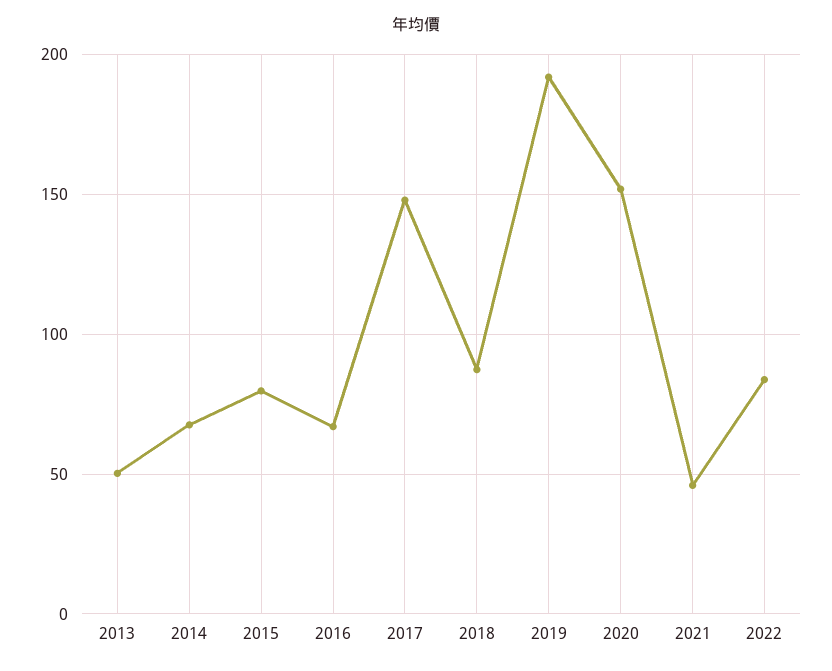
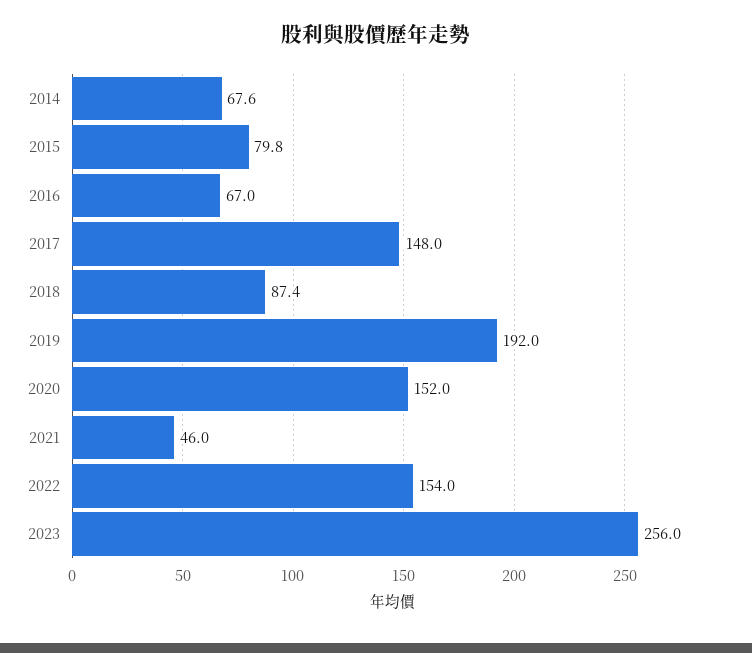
2013: 50 -> none
2022: 85 -> 154
2023: none -> 256

